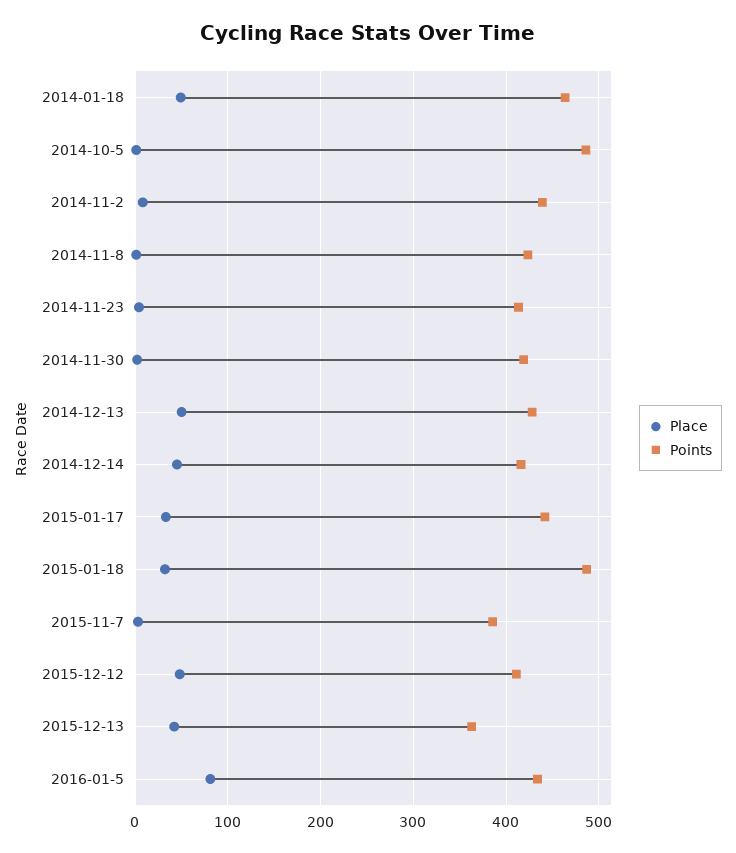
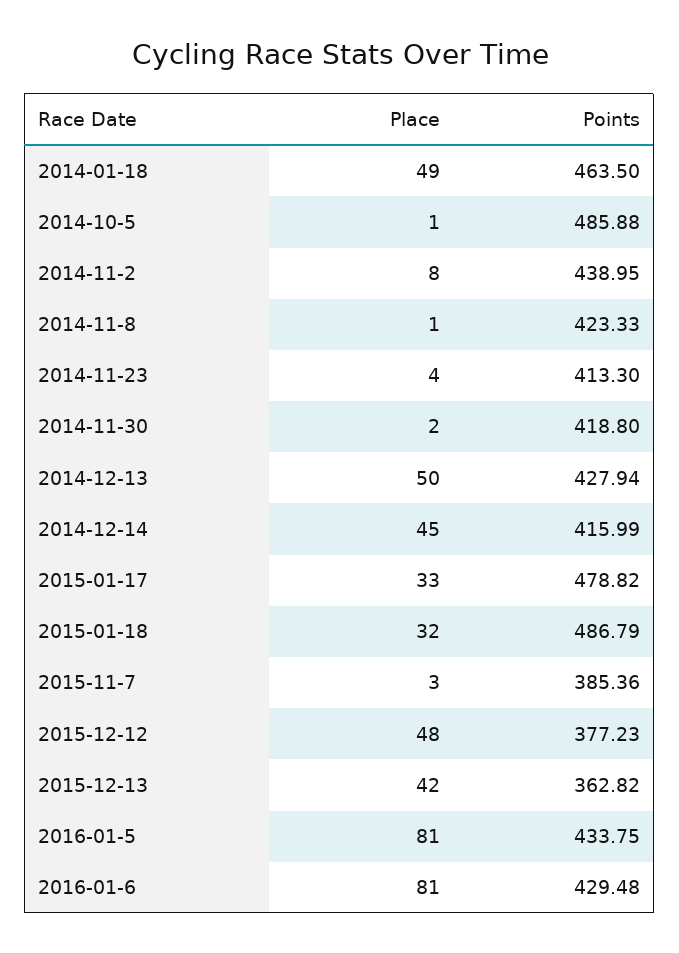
Points, 2015-01-17: 440 -> 478.82
Points, 2015-12-12: 410 -> 377.23
Place, 2016-01-6: none -> 81
Points, 2016-01-6: none -> 429.48

